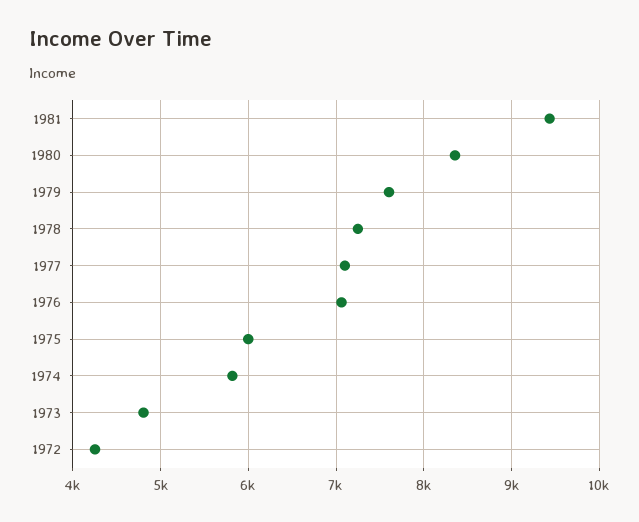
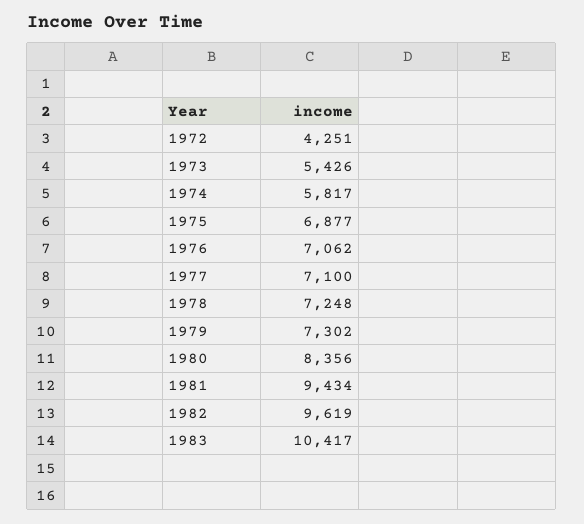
1979: 7600 -> 7302
1975: 6000 -> 6877
1973: 4800 -> 5426
1982: none -> 9619
1983: none -> 10417

